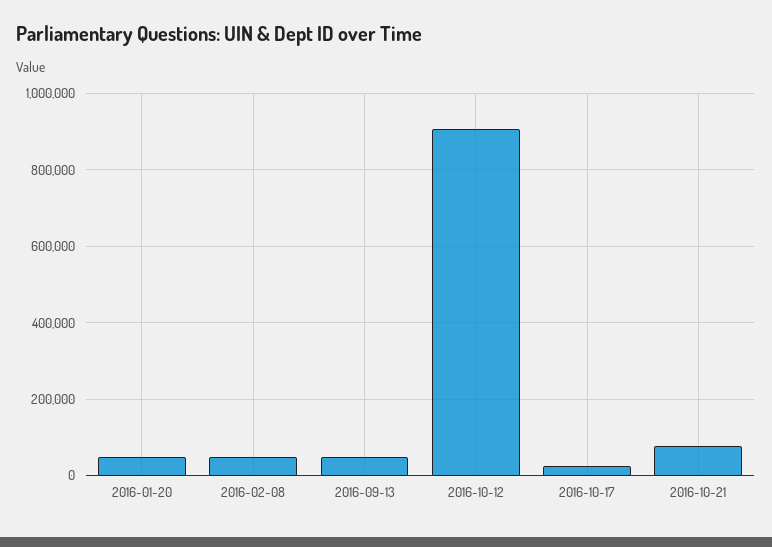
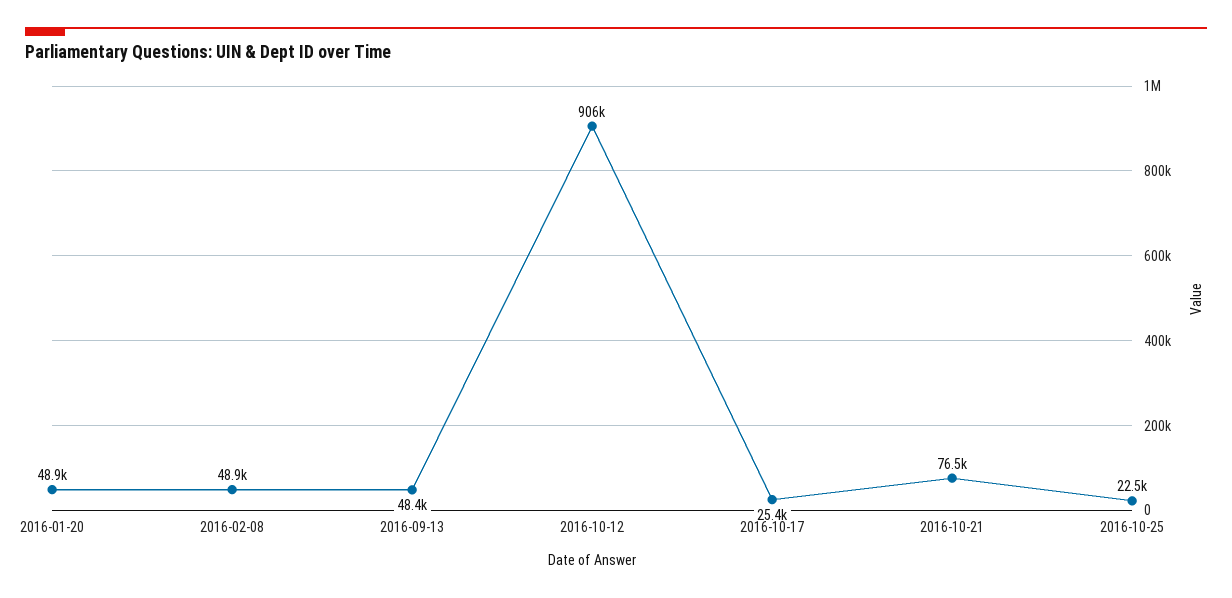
2016-10-25: none -> 22500

